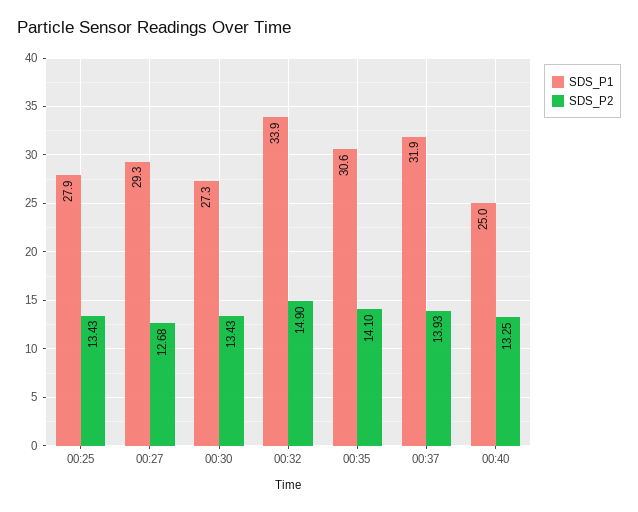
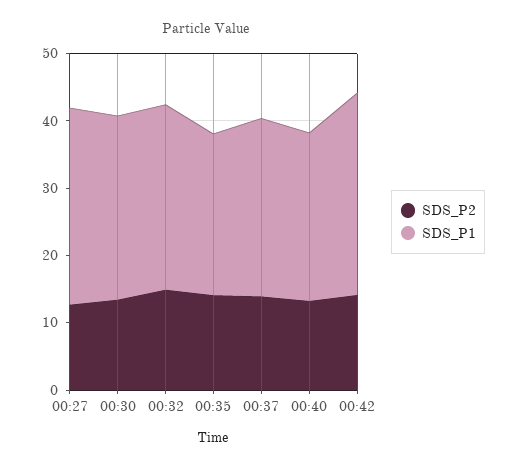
SDS_P1, 00:25: 27.9 -> none
SDS_P2, 00:25: 13.43 -> none
SDS_P1, 00:32: 33.9 -> 28
SDS_P1, 00:35: 30.6 -> 24
SDS_P1, 00:37: 31.9 -> 26
SDS_P2, 00:42: none -> 14
SDS_P1, 00:42: none -> 30

